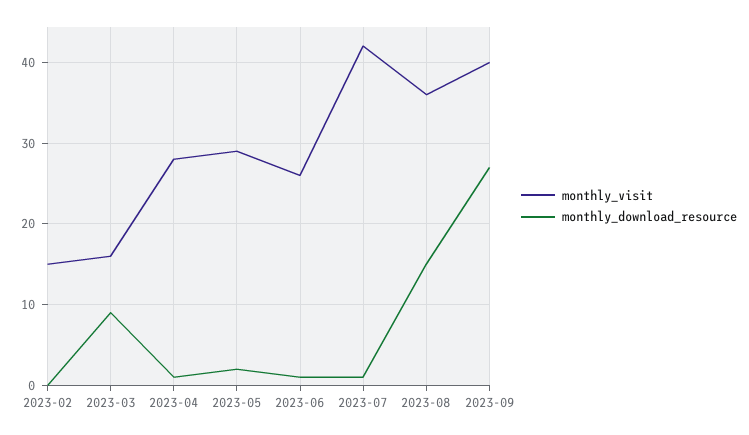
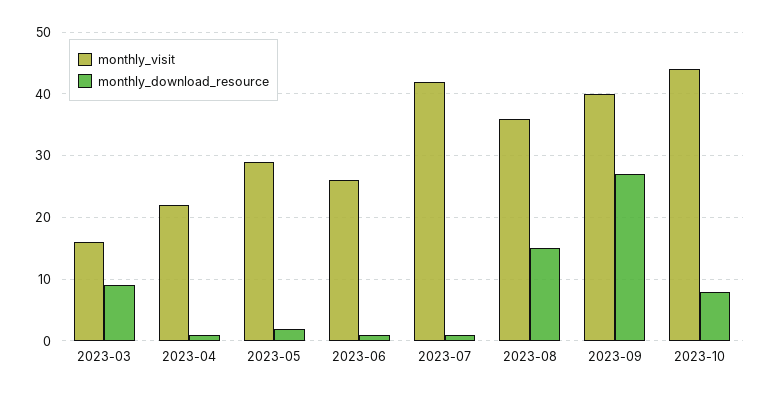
monthly_visit, 2023-02: 15 -> none
monthly_download_resource, 2023-02: 0 -> none
monthly_visit, 2023-04: 28 -> 22
monthly_visit, 2023-10: none -> 44
monthly_download_resource, 2023-10: none -> 8

